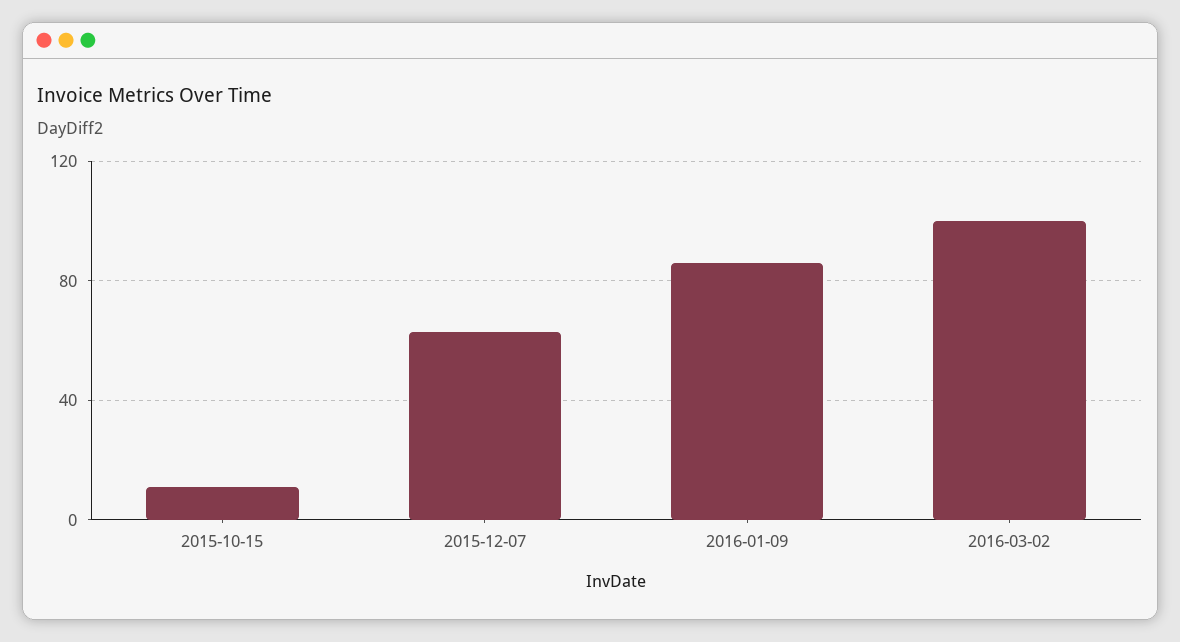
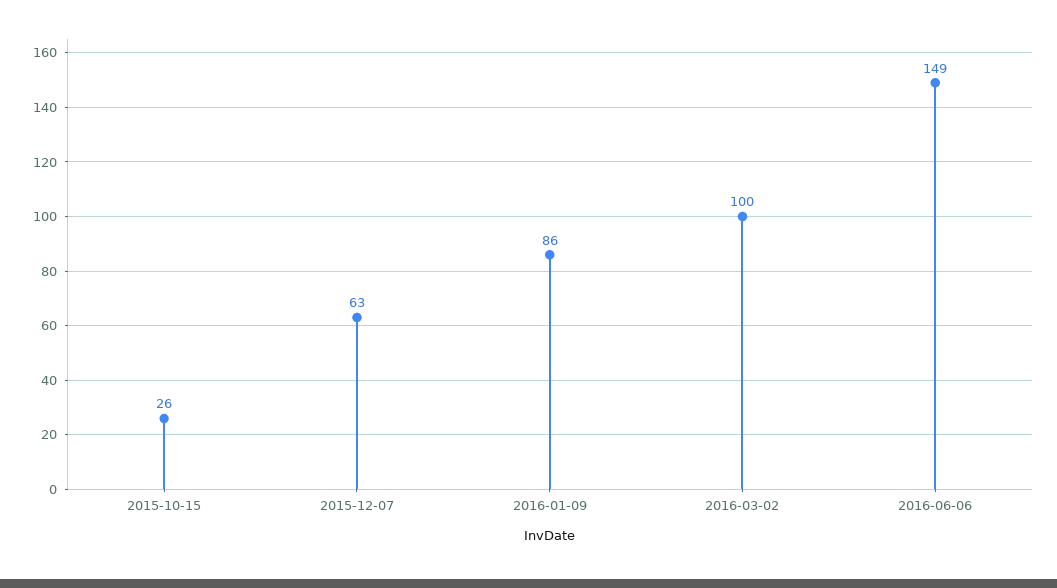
2015-10-15: 10 -> 26
2016-06-06: none -> 149

